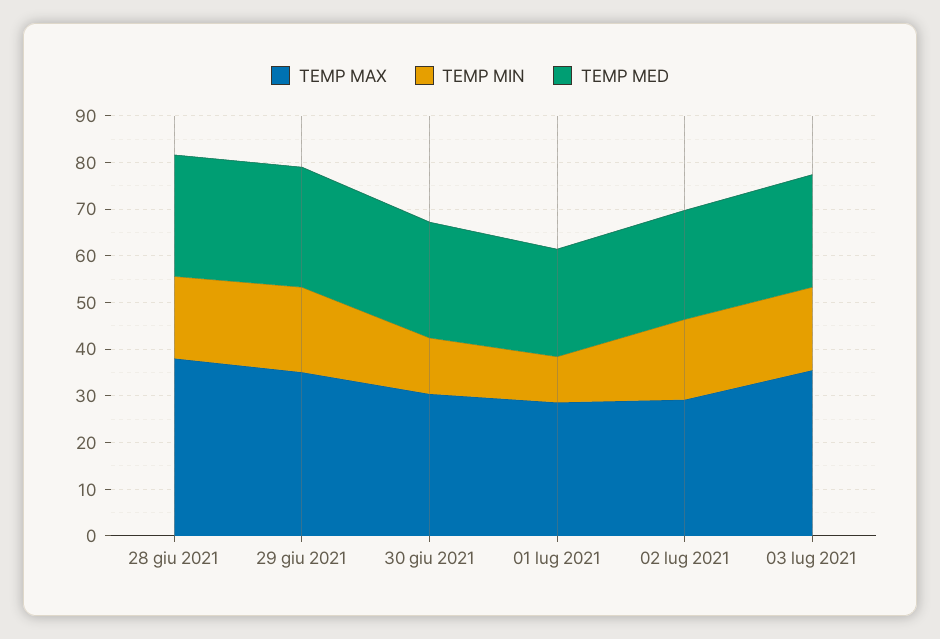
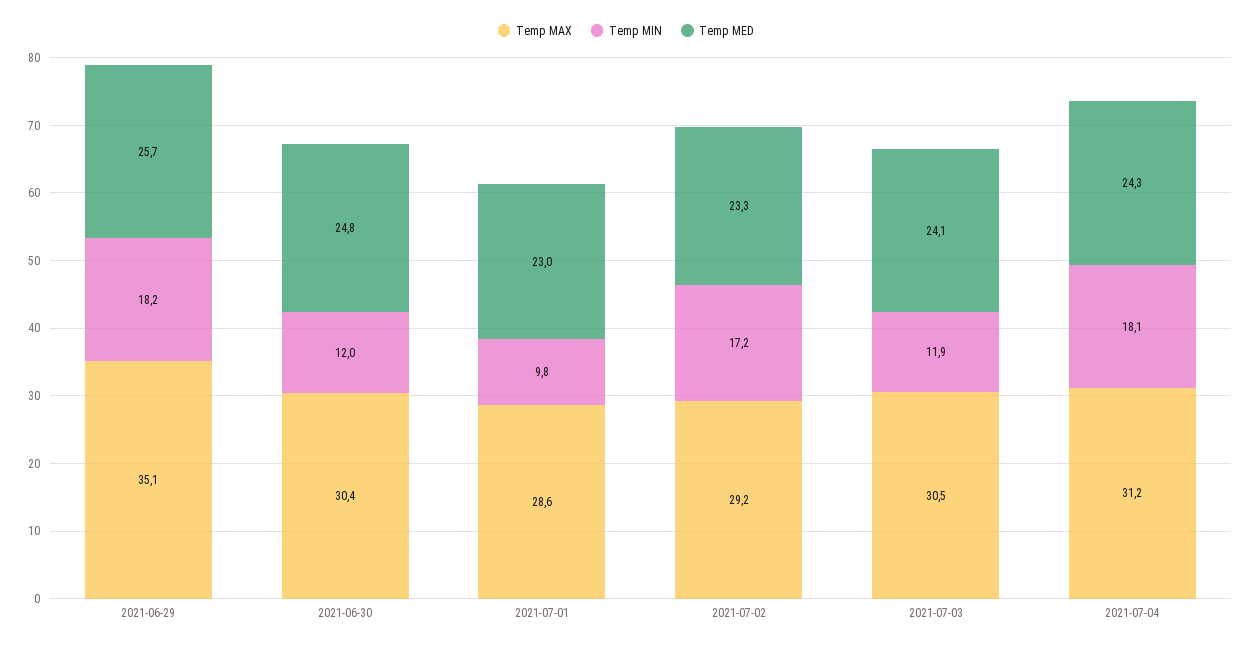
TEMP MAX, 28 giu 2021: 38 -> none
TEMP MIN, 28 giu 2021: 18 -> none
TEMP MED, 28 giu 2021: 26 -> none
TEMP MAX, 03 lug 2021: 36 -> 30.5
TEMP MIN, 03 lug 2021: 18 -> 11.9
TEMP MAX, 2021-07-04: none -> 31.2
TEMP MIN, 2021-07-04: none -> 18.1
TEMP MED, 2021-07-04: none -> 24.3

